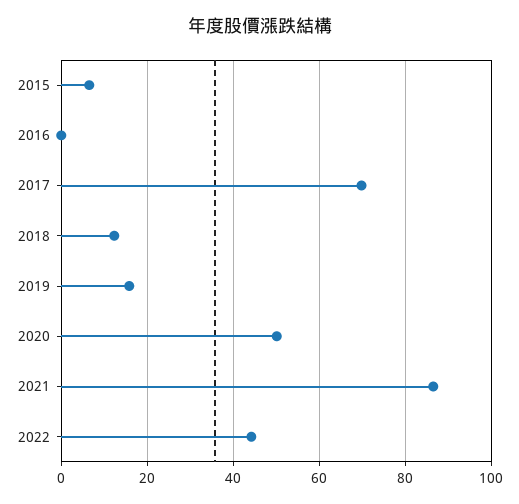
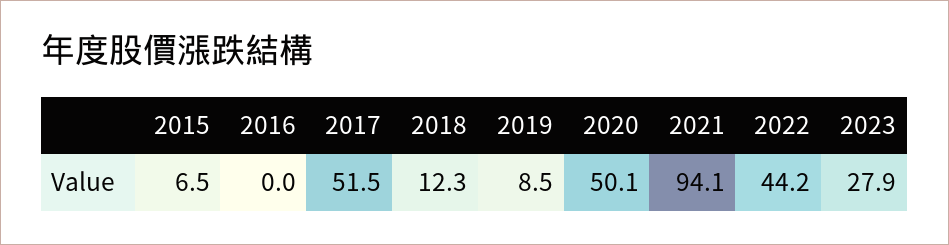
2017: 70 -> 51.5
2019: 16 -> 8.5
2021: 86 -> 94.1
2023: none -> 27.9

